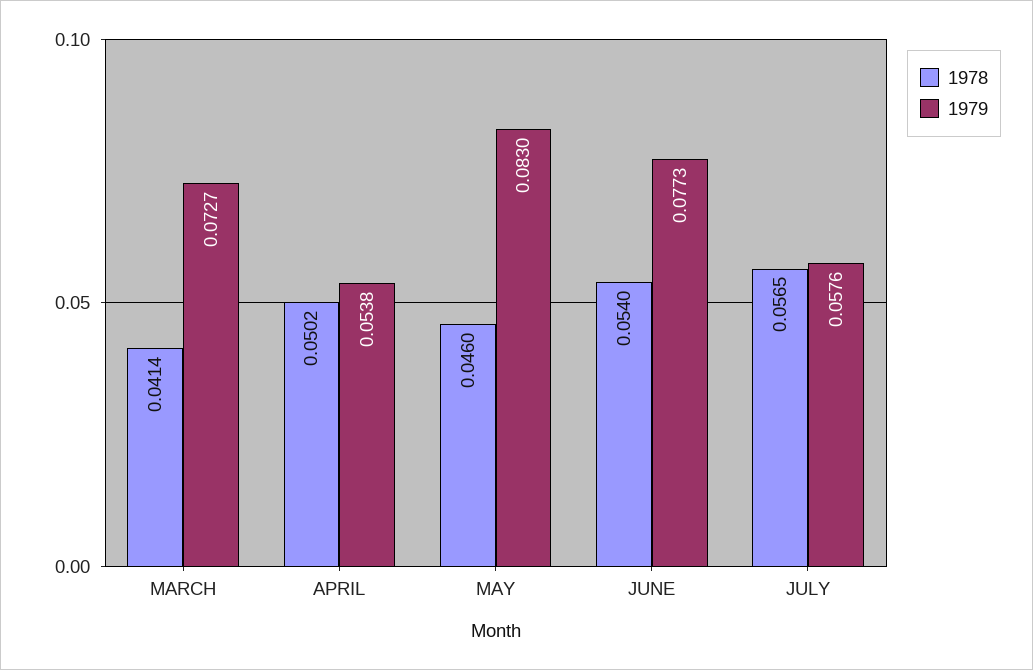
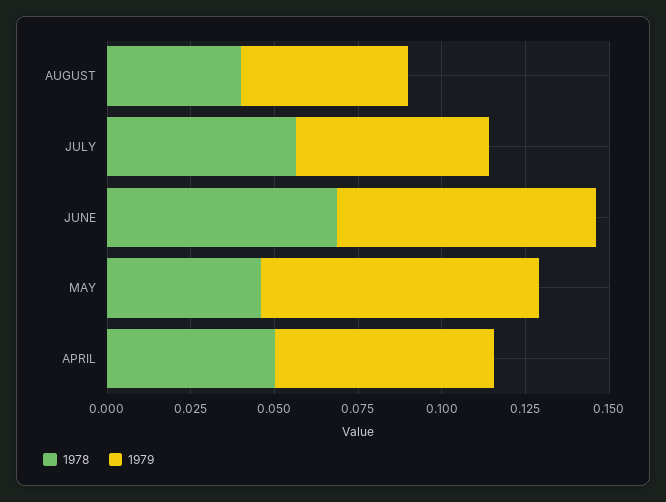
1978, MARCH: 0.0414 -> none
1979, MARCH: 0.0727 -> none
1979, APRIL: 0.0538 -> 0.065
1978, JUNE: 0.054 -> 0.07
1978, AUGUST: none -> 0.04
1979, AUGUST: none -> 0.05

